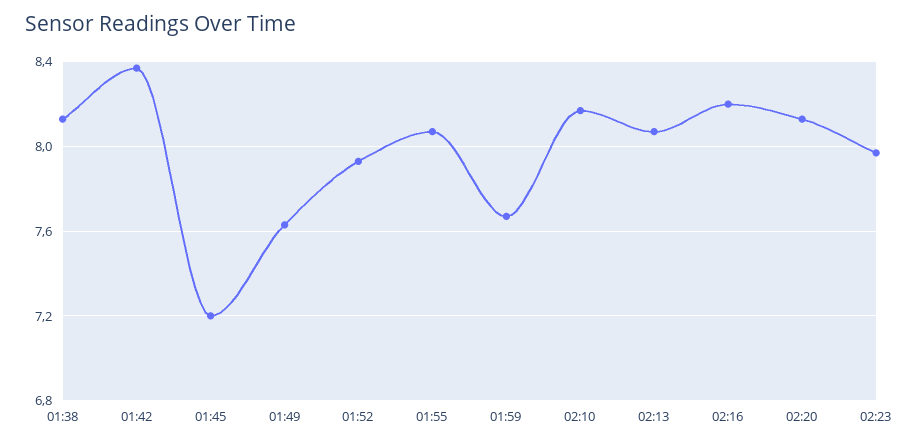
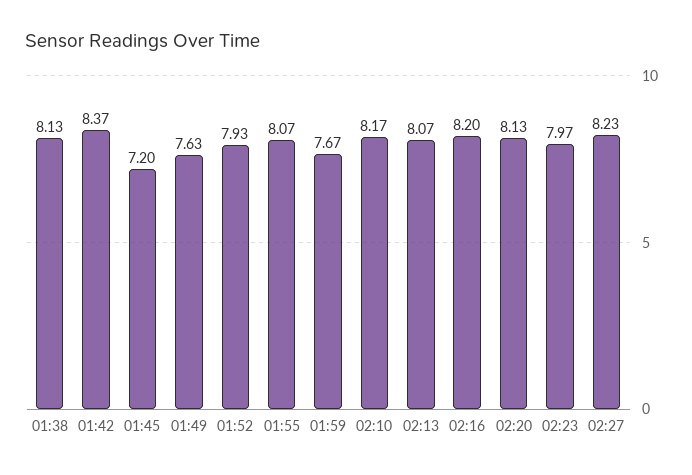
02:27: none -> 8.23

